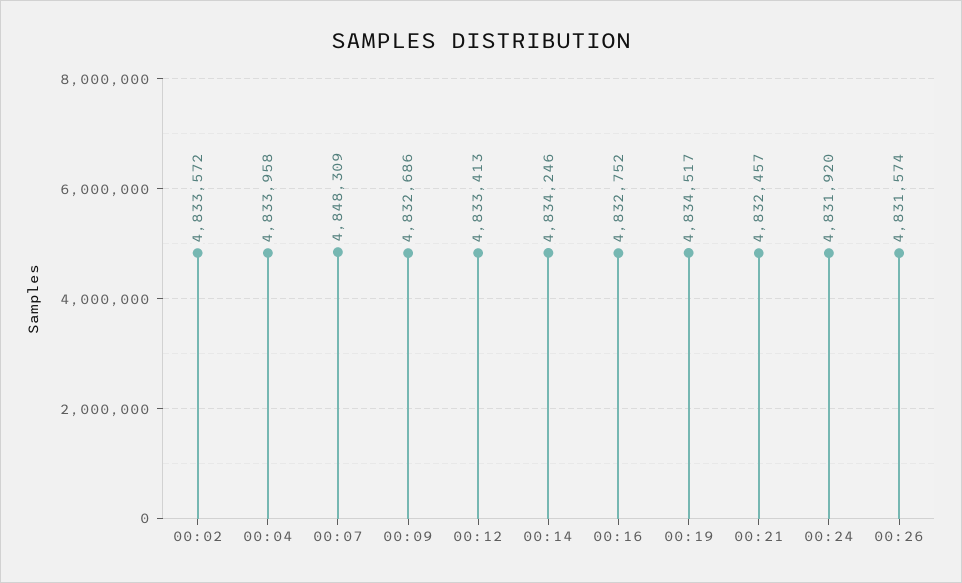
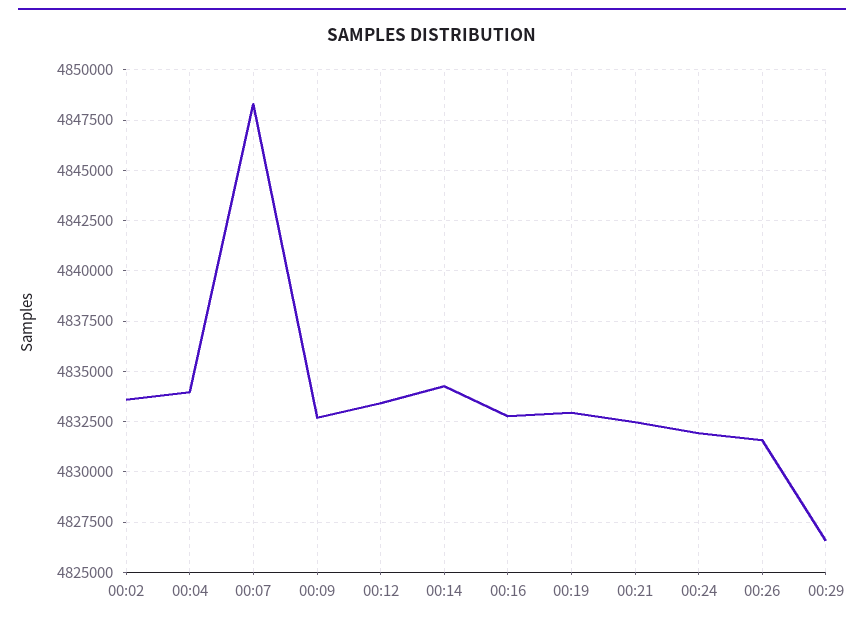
00:19: 4834517 -> 4833000
00:29: none -> 4826500

